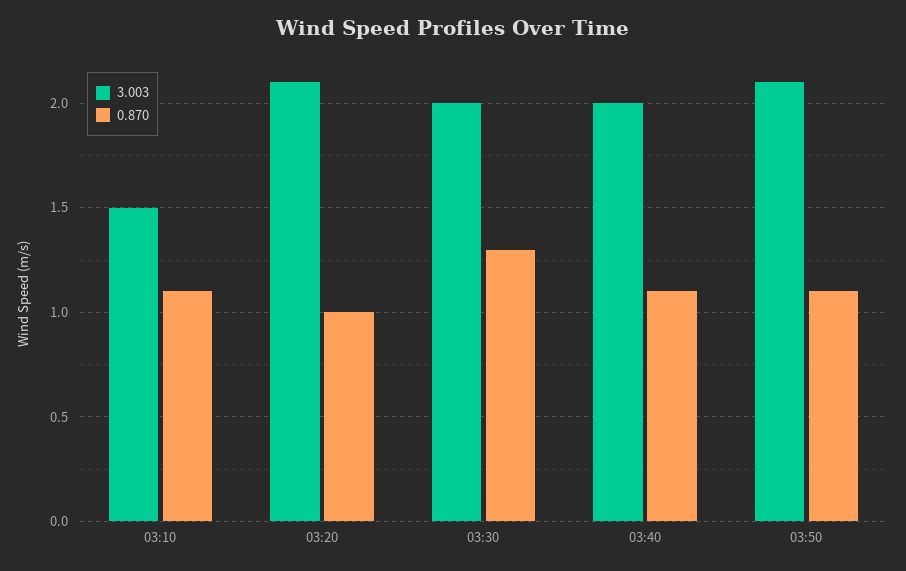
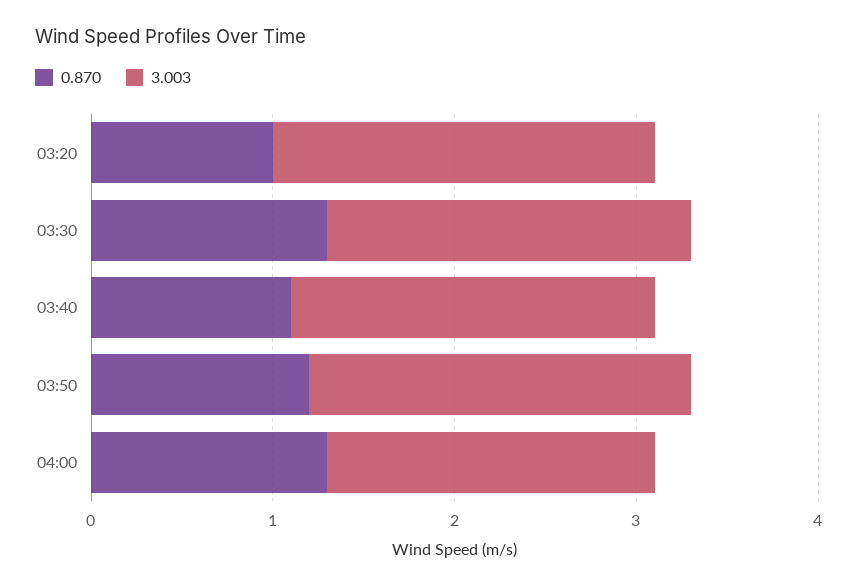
3.003, 03:10: 1.5 -> none
0.870, 03:10: 1.1 -> none
0.870, 03:50: 1.1 -> 1.2
0.870, 04:00: none -> 1.3
3.003, 04:00: none -> 1.8

